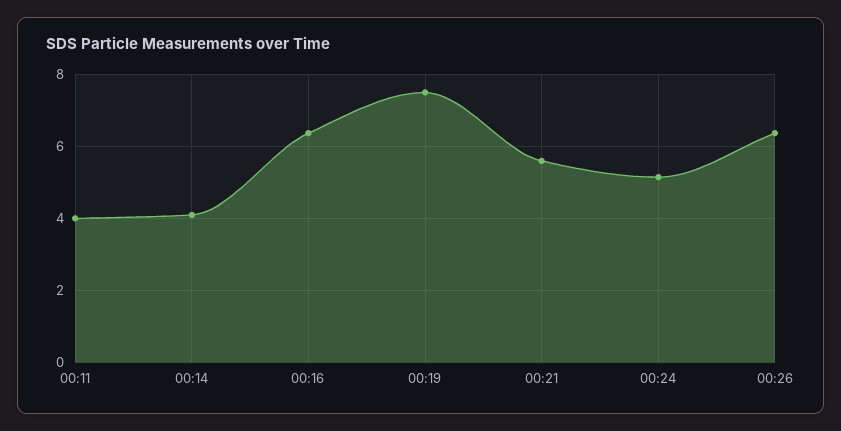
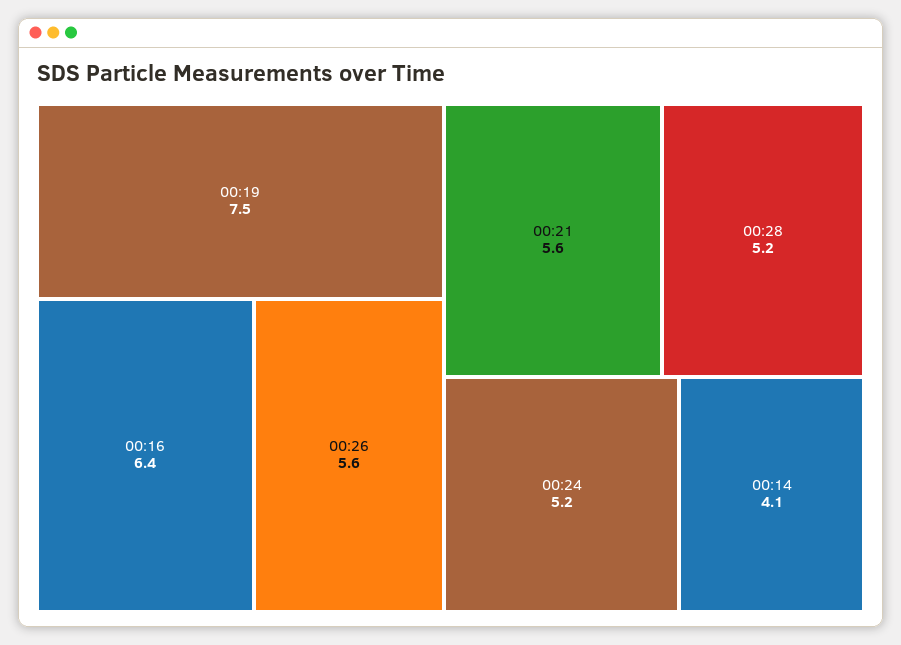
00:11: 4 -> none
00:26: 6.4 -> 5.6
00:28: none -> 5.2

